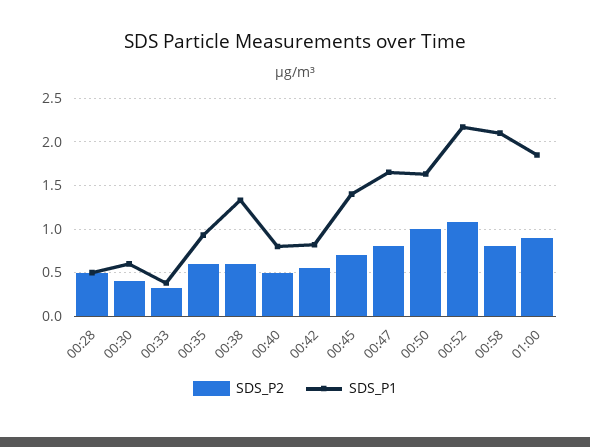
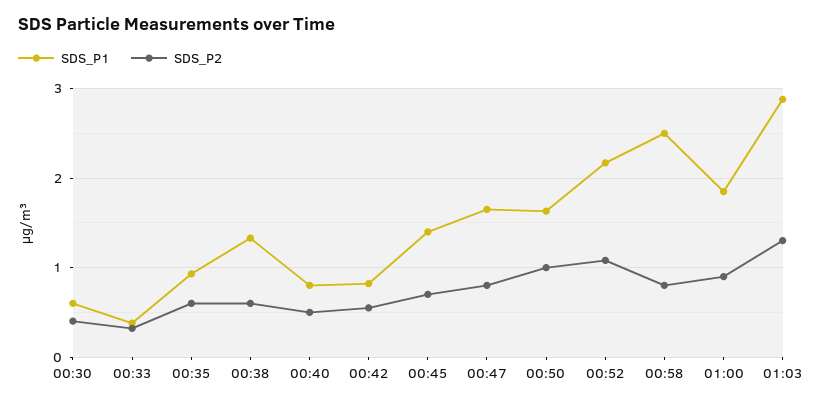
SDS_P2, 00:28: 0.5 -> none
SDS_P1, 00:28: 0.5 -> none
SDS_P1, 00:58: 2.1 -> 2.5
SDS_P1, 01:03: none -> 2.9
SDS_P2, 01:03: none -> 1.3

